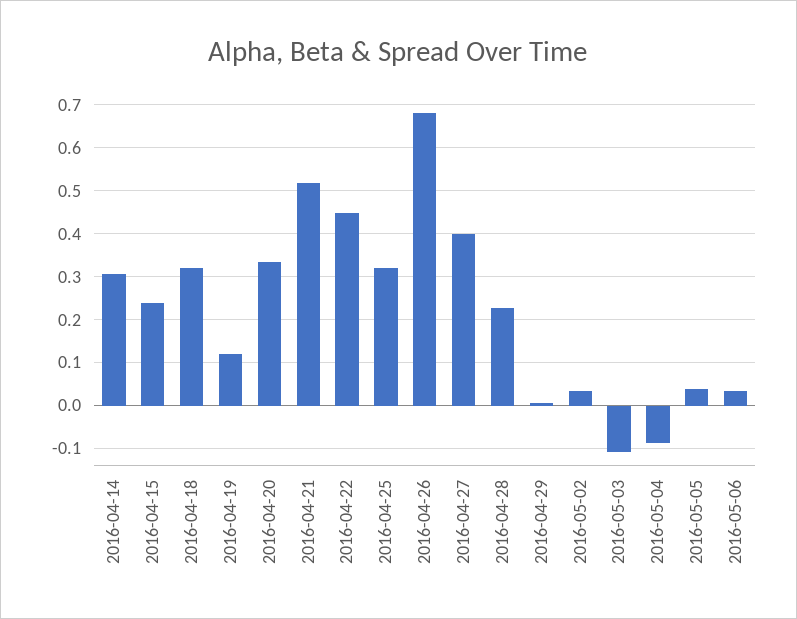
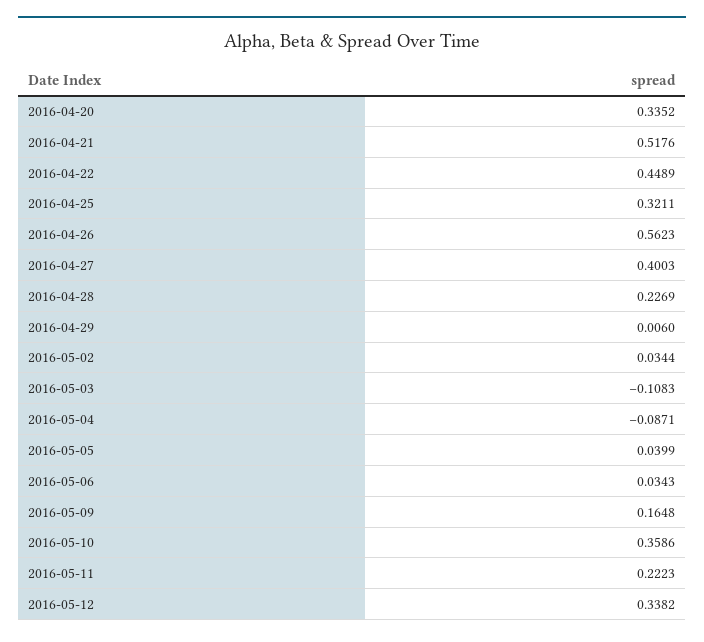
2016-04-14: 0.3 -> none
2016-04-15: 0.24 -> none
2016-04-18: 0.32 -> none
2016-04-19: 0.12 -> none
2016-04-26: 0.68 -> 0.5623
2016-05-09: none -> 0.1648
2016-05-10: none -> 0.3586
2016-05-11: none -> 0.2223
2016-05-12: none -> 0.3382

